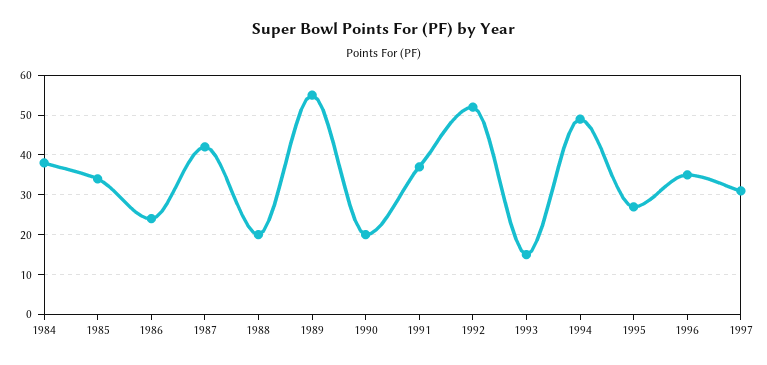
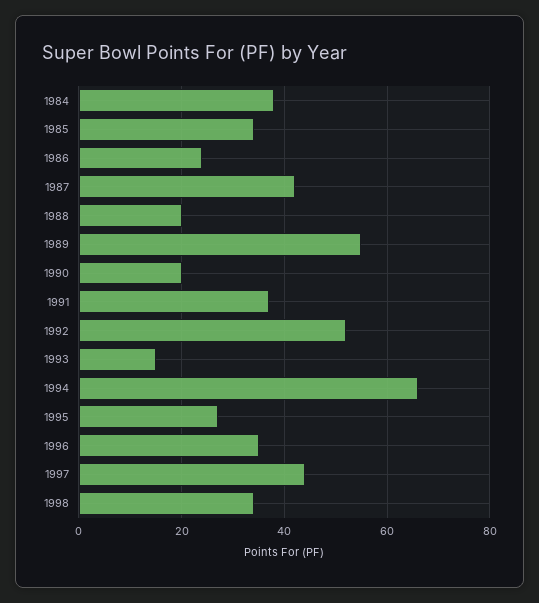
1994: 50 -> 65
1997: 30 -> 45
1998: none -> 35

